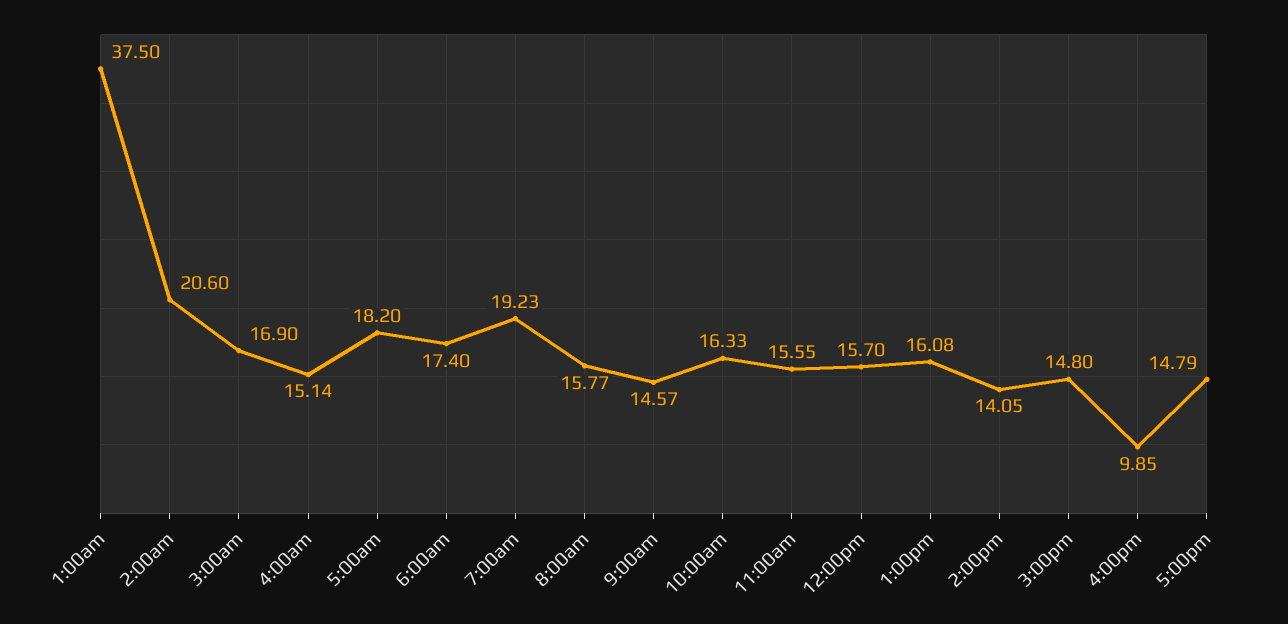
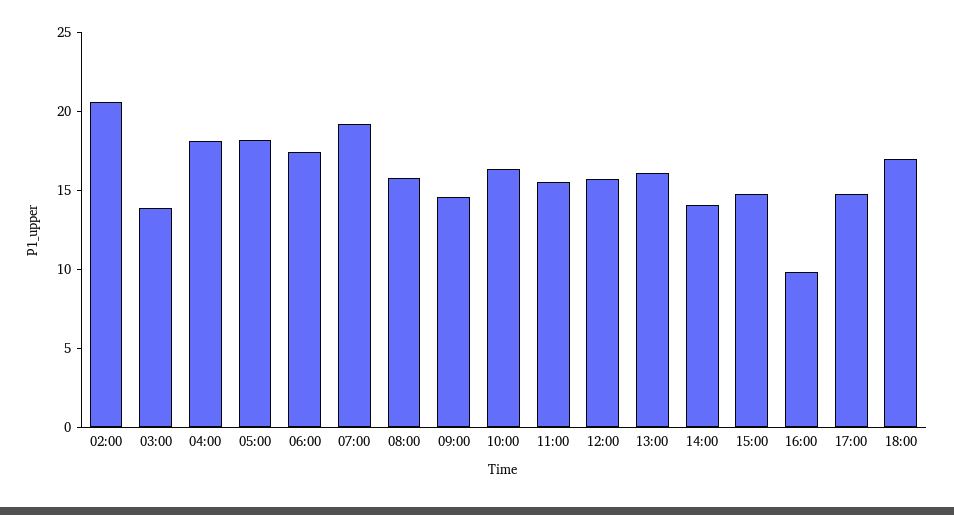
1:00am: 37.5 -> none
3:00am: 16.9 -> 14
4:00am: 15.14 -> 18
18:00: none -> 17

